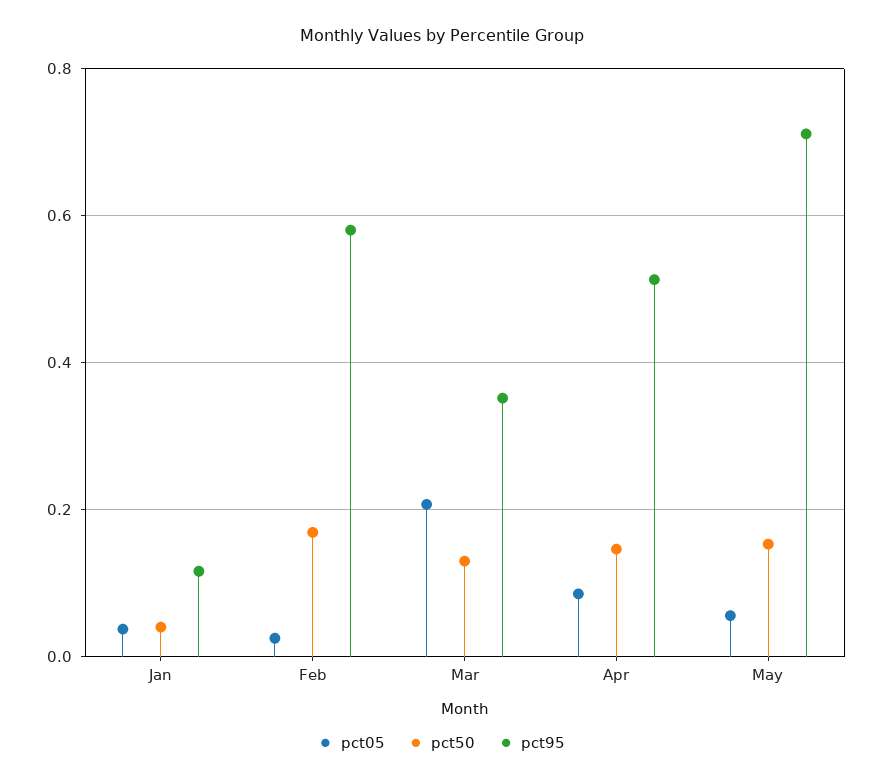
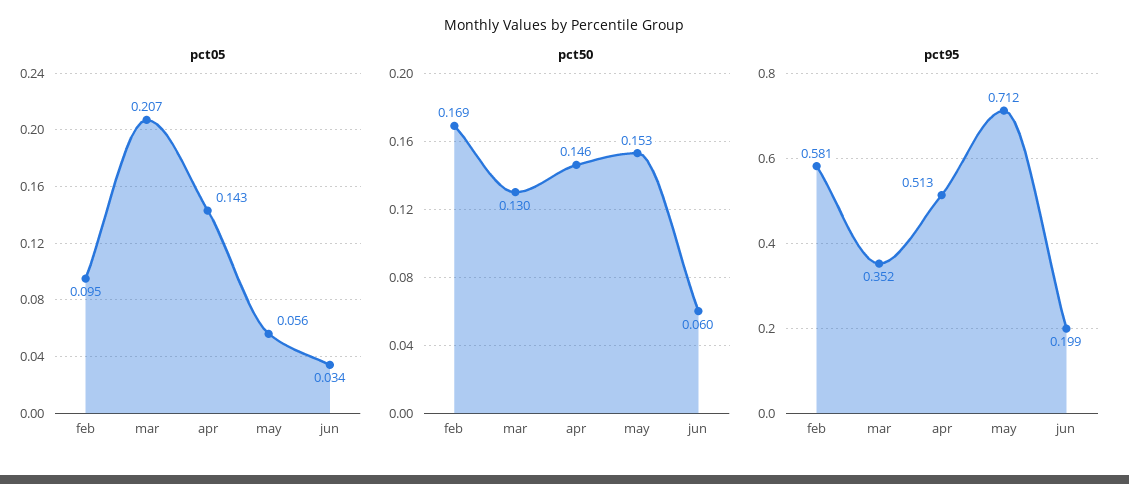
pct05, Jan: 0.04 -> none
pct50, Jan: 0.04 -> none
pct95, Jan: 0.12 -> none
pct05, Feb: 0.02 -> 0.095
pct05, Apr: 0.08 -> 0.143
pct05, jun: none -> 0.034
pct50, jun: none -> 0.06
pct95, jun: none -> 0.199

